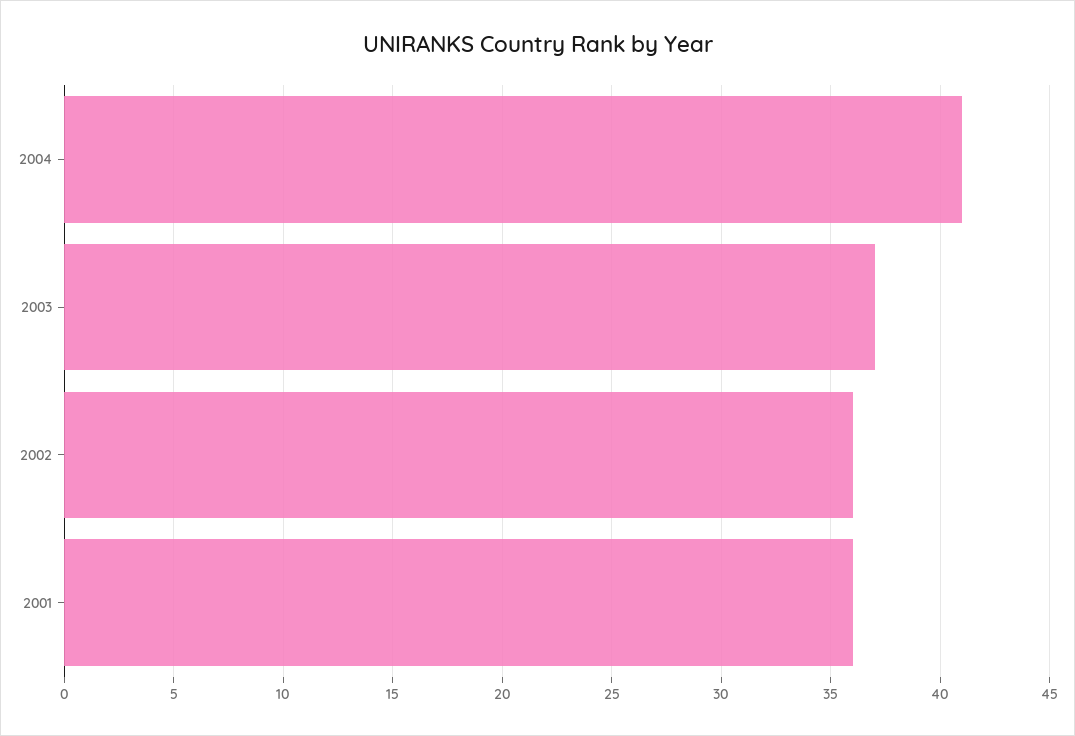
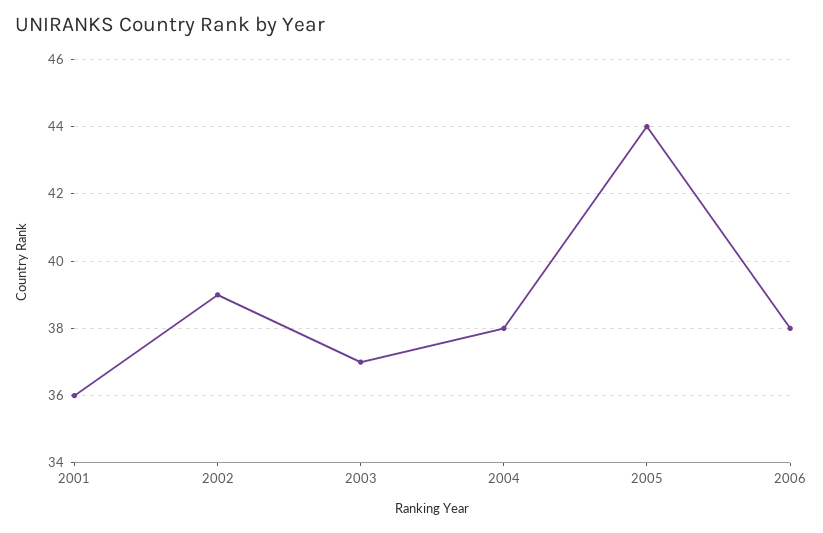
2004: 41 -> 38
2002: 36 -> 39
2005: none -> 44
2006: none -> 38

